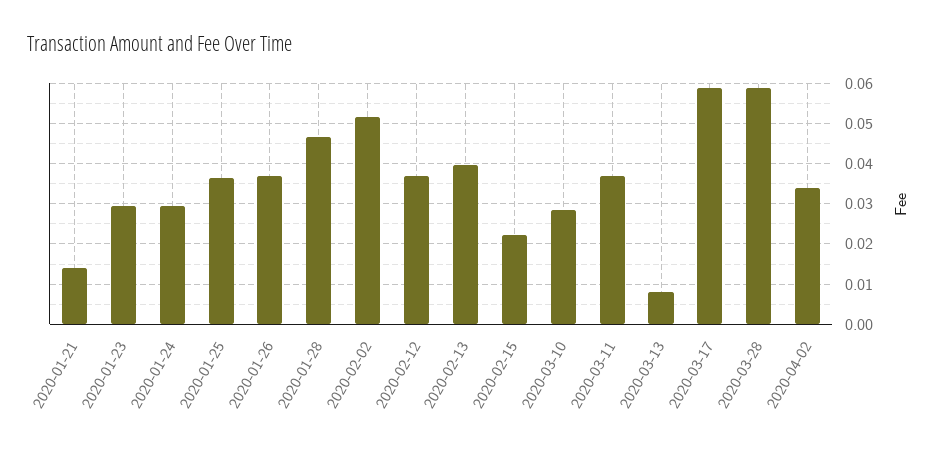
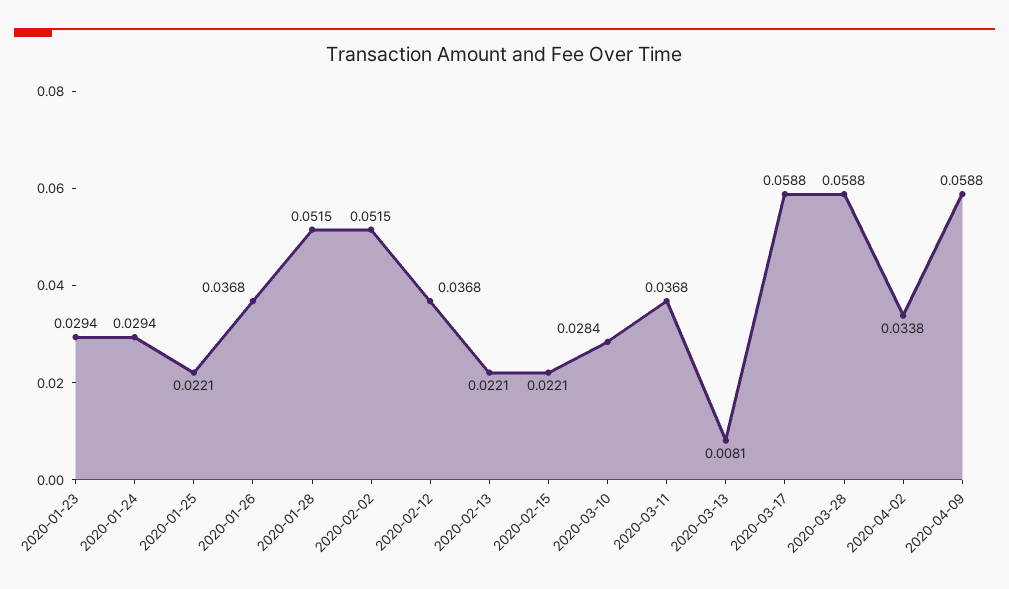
2020-01-21: 0.014 -> none
2020-01-25: 0.036 -> 0.0221
2020-01-28: 0.046 -> 0.0515
2020-02-13: 0.04 -> 0.0221
2020-04-09: none -> 0.0588

